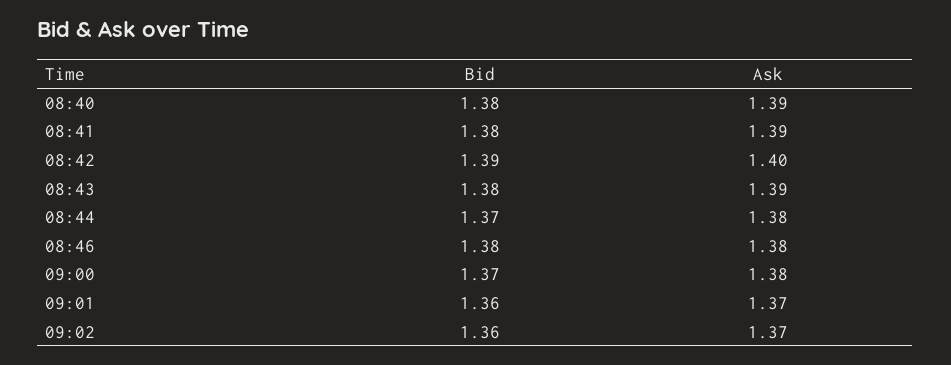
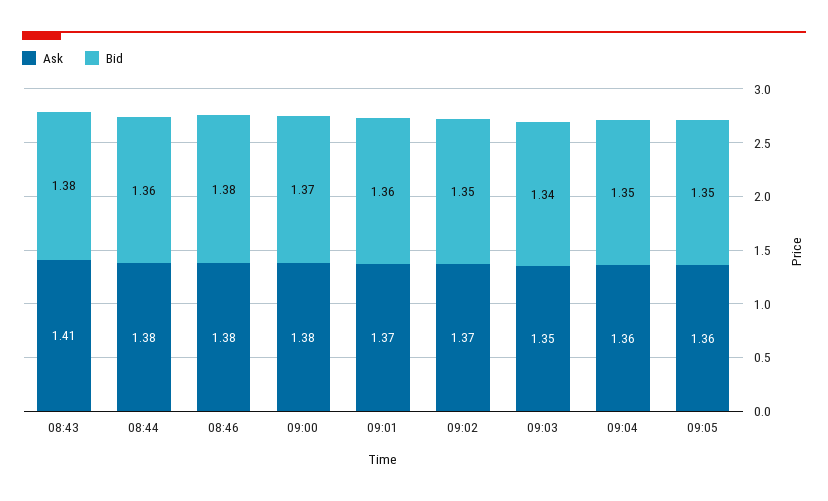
Bid, 08:40: 1.38 -> none
Ask, 08:40: 1.39 -> none
Bid, 08:41: 1.38 -> none
Ask, 08:41: 1.39 -> none
Bid, 08:42: 1.39 -> none
Ask, 08:42: 1.4 -> none
Ask, 08:43: 1.39 -> 1.41
Bid, 08:44: 1.37 -> 1.36
Bid, 09:02: 1.36 -> 1.35
Ask, 09:03: none -> 1.35
Bid, 09:03: none -> 1.34
Ask, 09:04: none -> 1.36
Bid, 09:04: none -> 1.35
Ask, 09:05: none -> 1.36
Bid, 09:05: none -> 1.35

